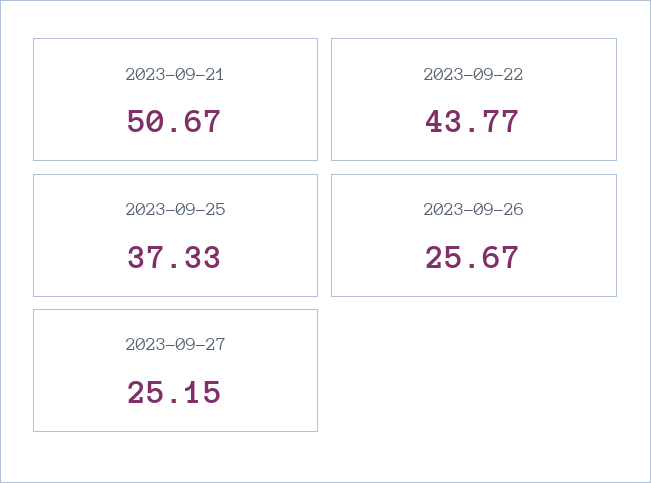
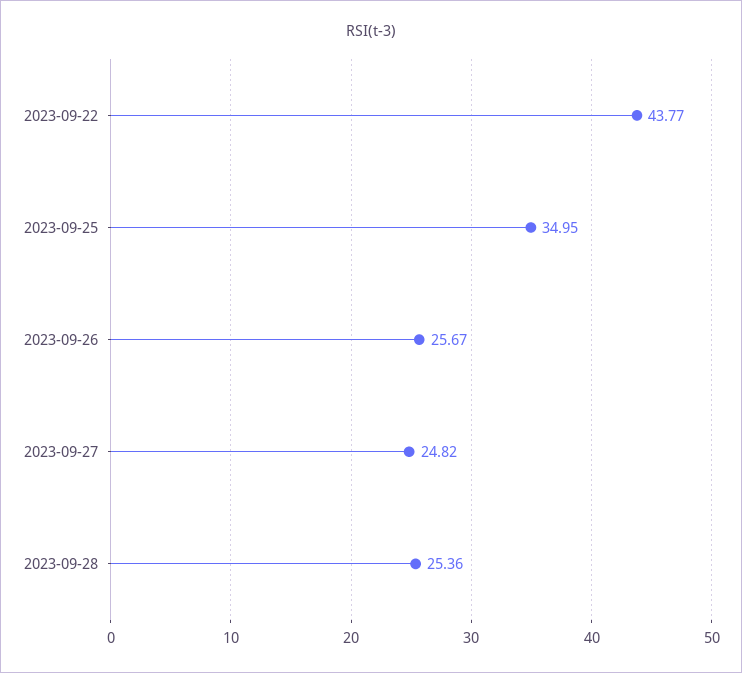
2023-09-21: 50.67 -> none
2023-09-25: 37.33 -> 34.95
2023-09-27: 25.15 -> 24.82
2023-09-28: none -> 25.36

